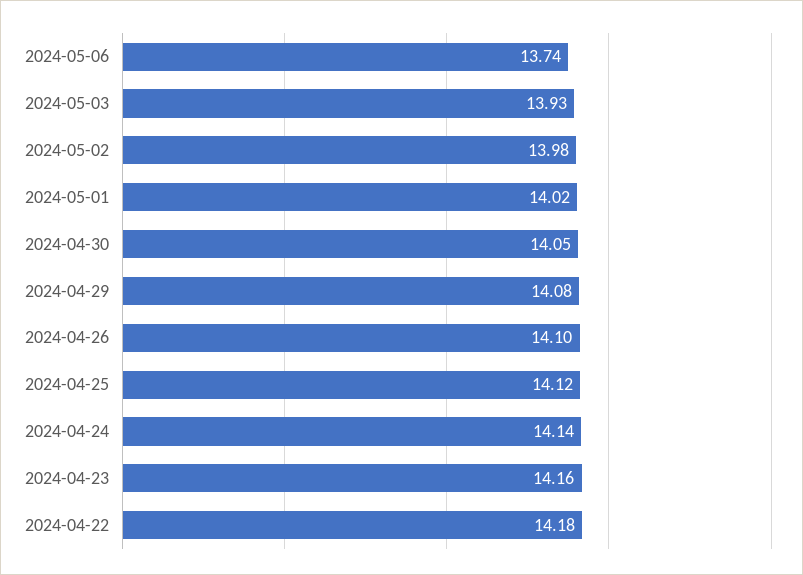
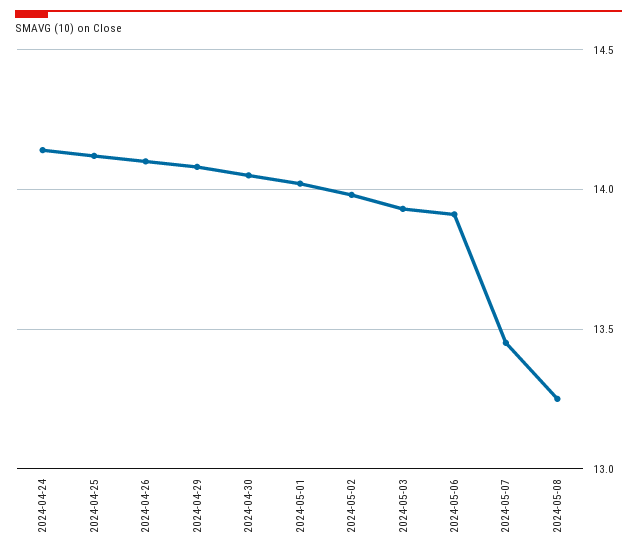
2024-05-06: 13.74 -> 13.9
2024-04-23: 14.16 -> none
2024-04-22: 14.18 -> none
2024-05-07: none -> 13.45
2024-05-08: none -> 13.25

